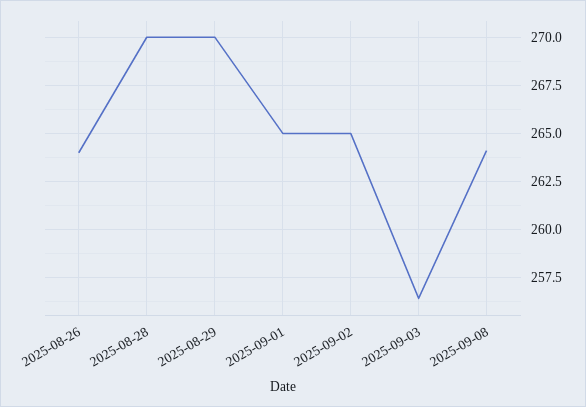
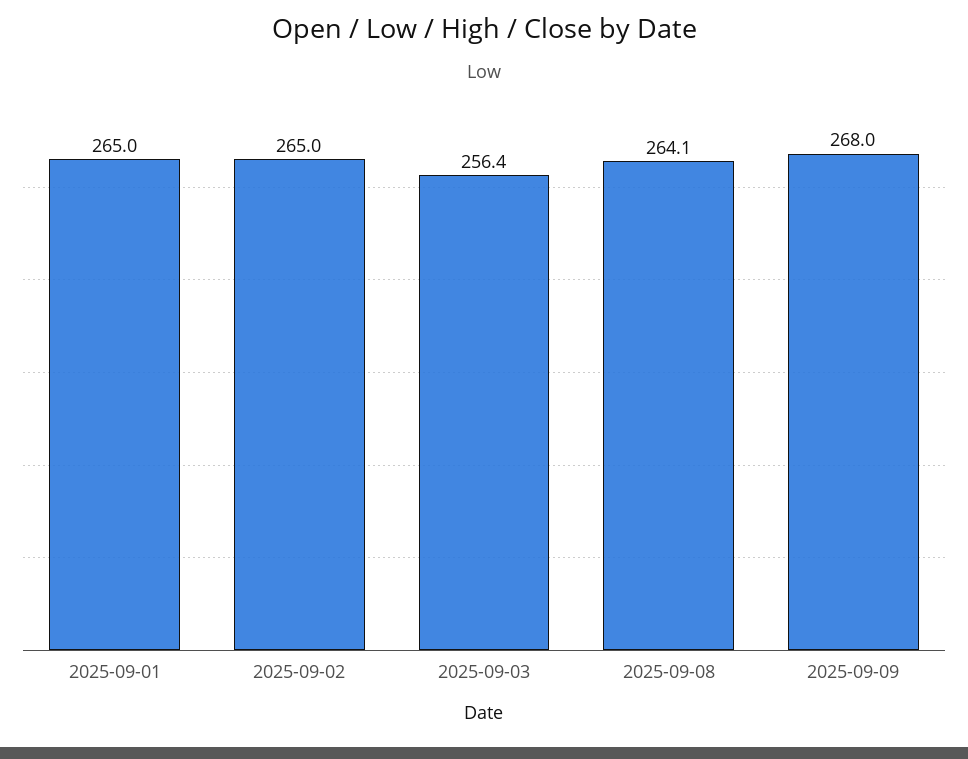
2025-08-26: 264 -> none
2025-08-28: 270 -> none
2025-08-29: 270 -> none
2025-09-09: none -> 268

